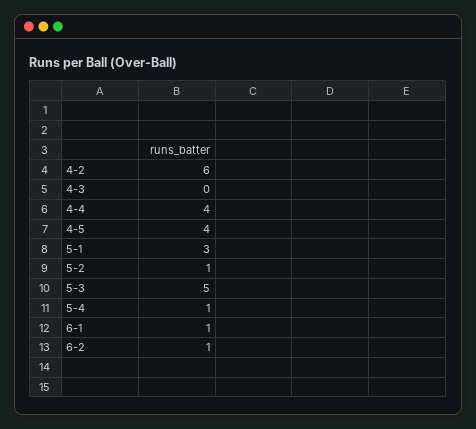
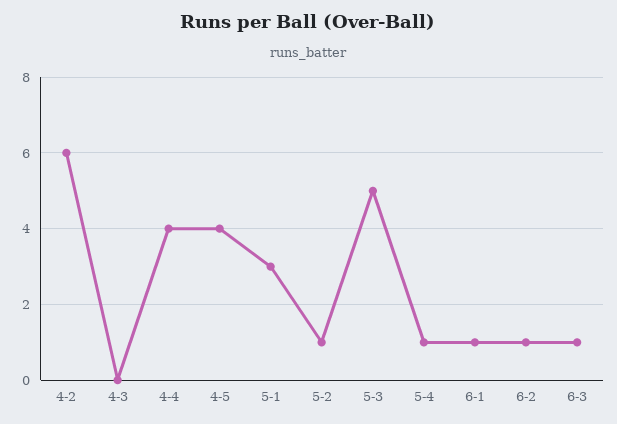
6-3: none -> 1

